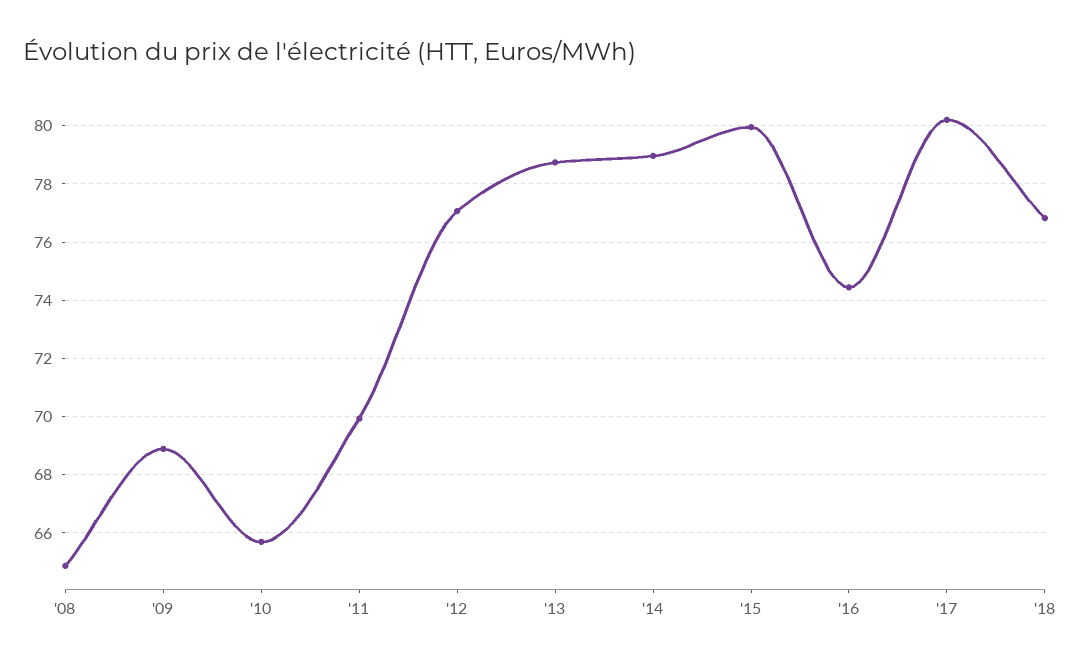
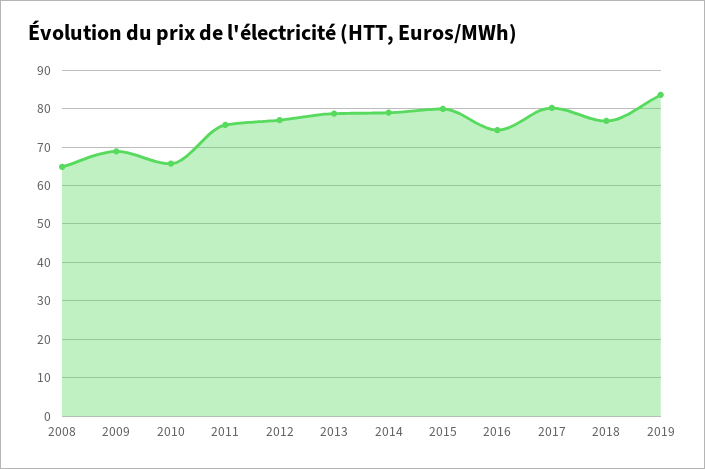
'11: 70 -> 76
2019: none -> 84

